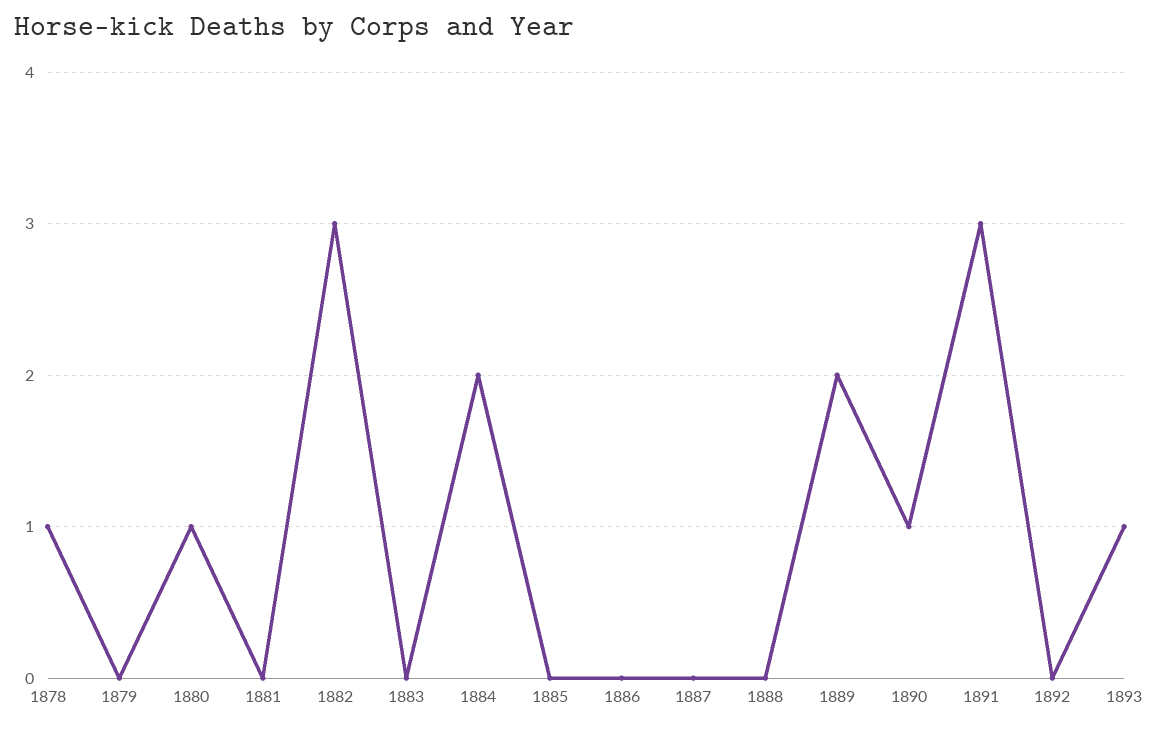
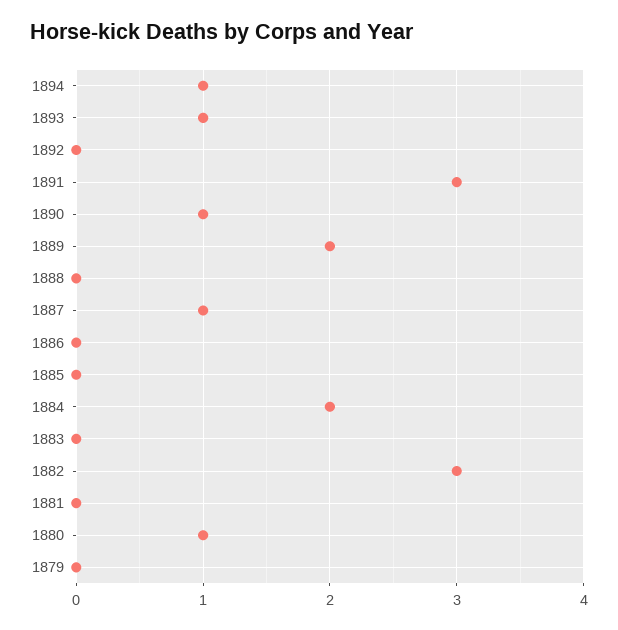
1878: 1 -> none
1887: 0 -> 1
1894: none -> 1

